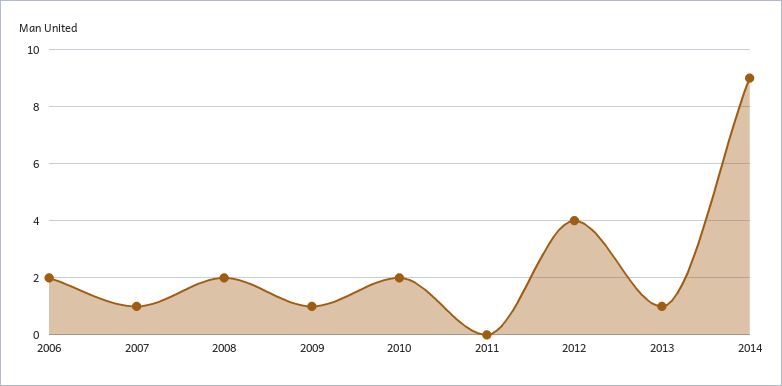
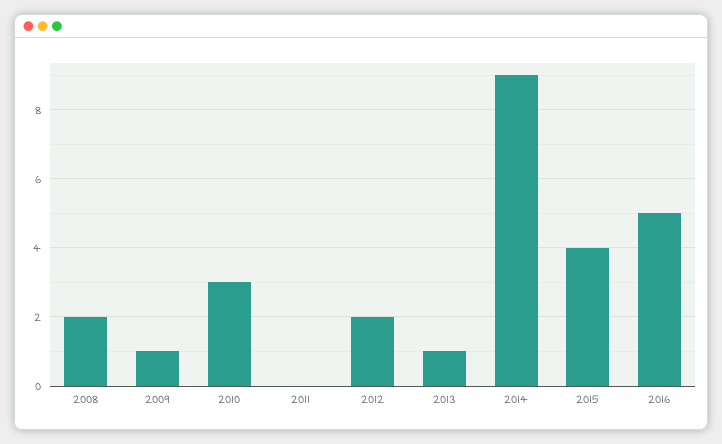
2006: 2 -> none
2007: 1 -> none
2010: 2 -> 3
2012: 4 -> 2
2015: none -> 4
2016: none -> 5

